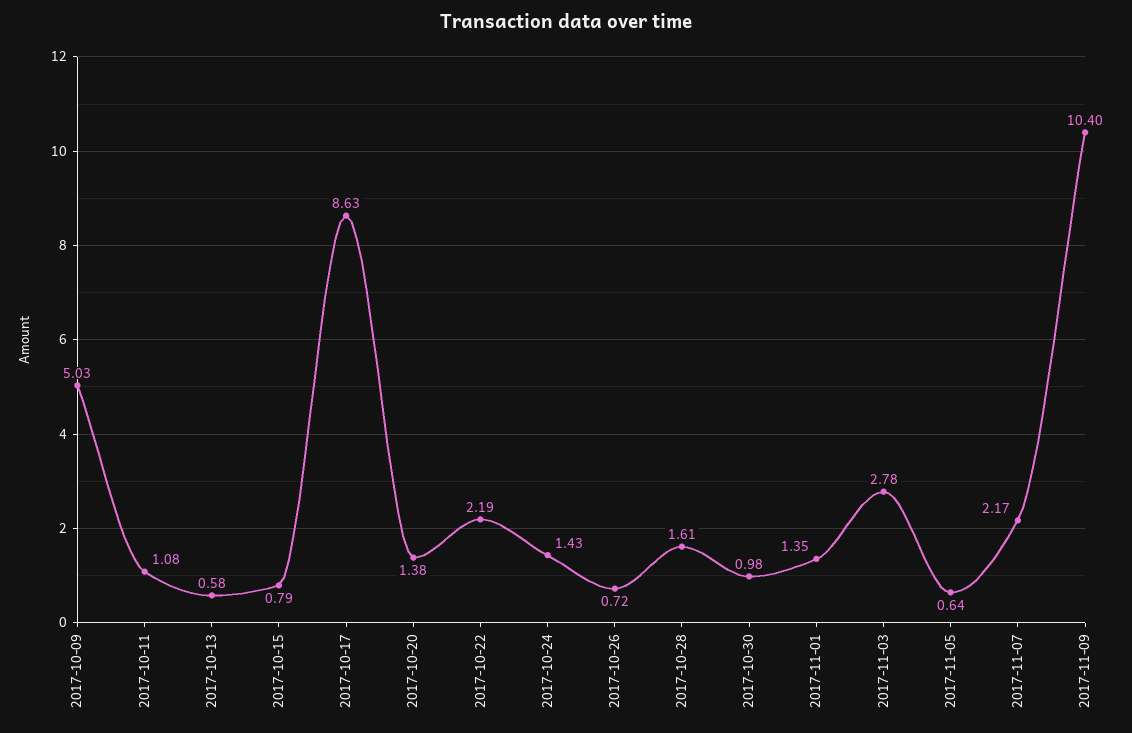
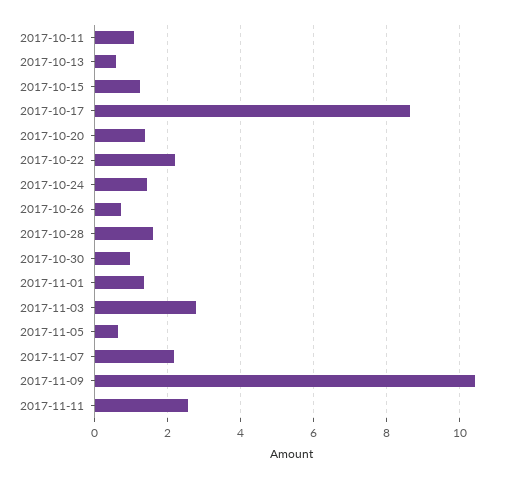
2017-10-09: 5.03 -> none
2017-10-15: 0.79 -> 1.2
2017-11-11: none -> 2.6

